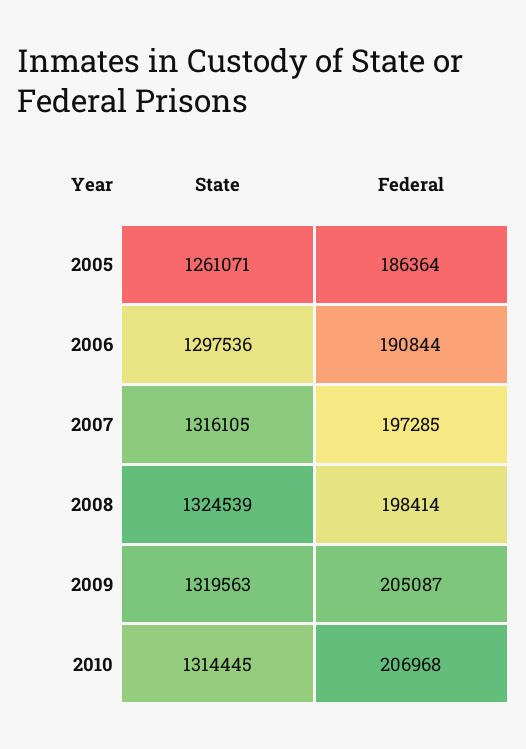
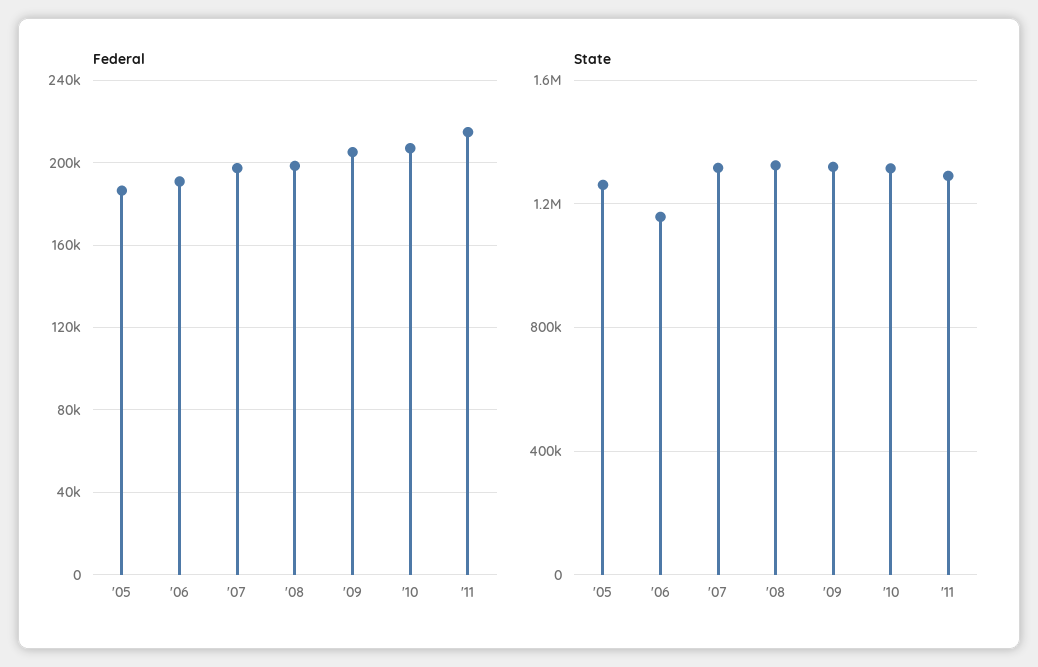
State, 2006: 1297536 -> 1150000
Federal, '11: none -> 215000
State, '11: none -> 1300000

